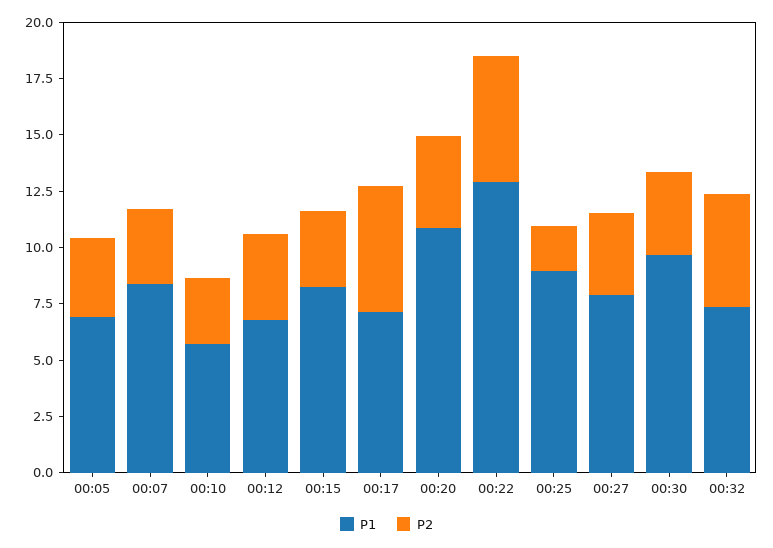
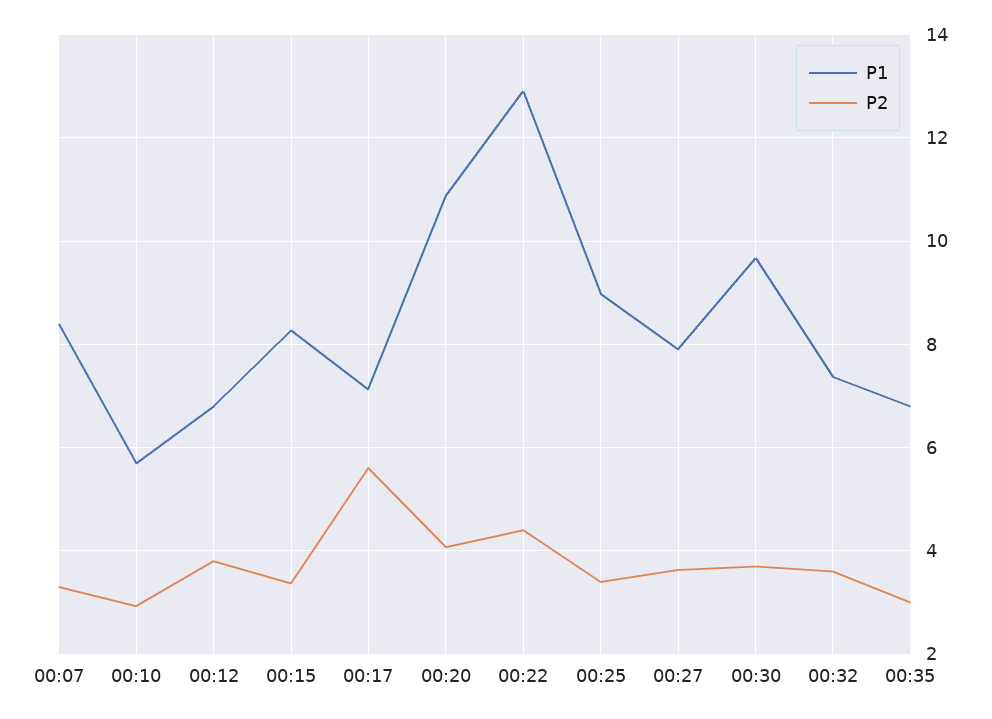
P1, 00:05: 7 -> none
P2, 00:05: 3.5 -> none
P2, 00:22: 5.5 -> 4.4
P2, 00:25: 2 -> 3.4
P2, 00:32: 5 -> 3.6
P1, 00:35: none -> 6.8
P2, 00:35: none -> 3

